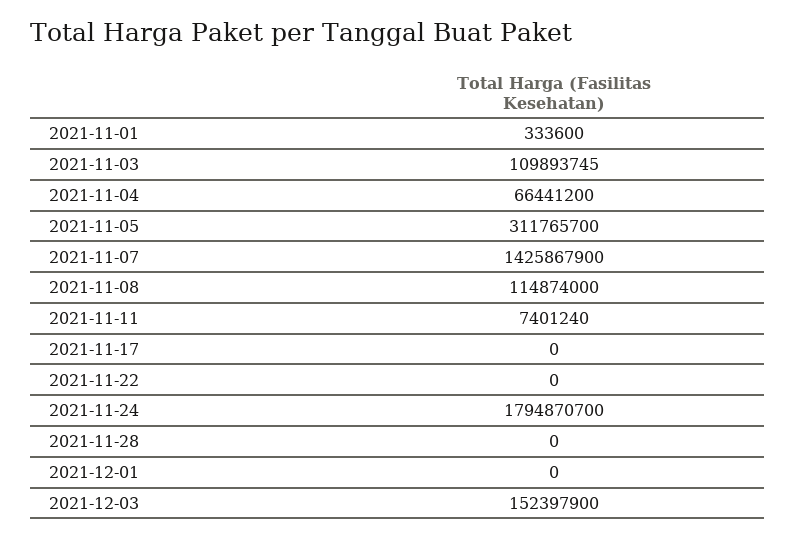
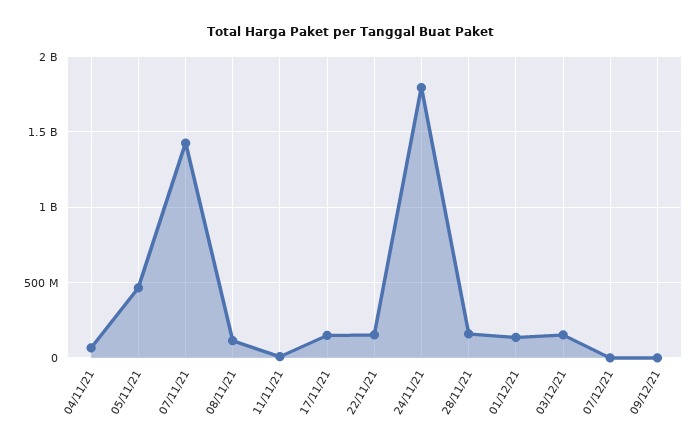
2021-11-01: 333600 -> none
2021-11-03: 109893745 -> none
2021-11-05: 311765700 -> 450000000
2021-11-17: 0 -> 150000000
2021-11-22: 0 -> 150000000
2021-11-28: 0 -> 150000000
2021-12-01: 0 -> 150000000
07/12/21: none -> 0
09/12/21: none -> 0

